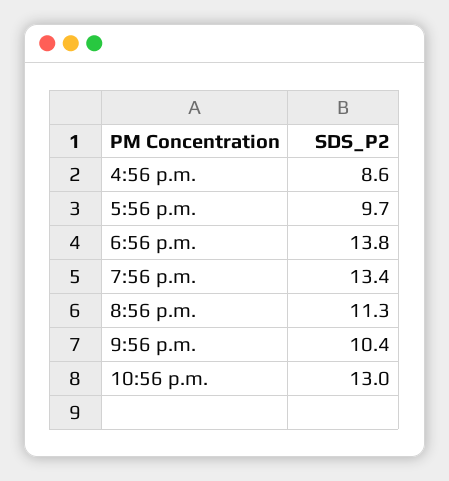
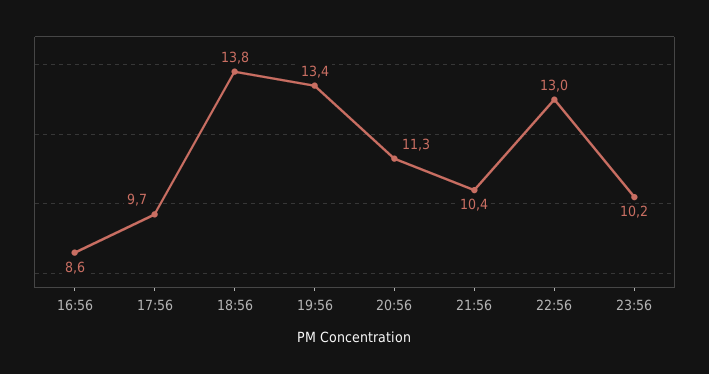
23:56: none -> 10.2

